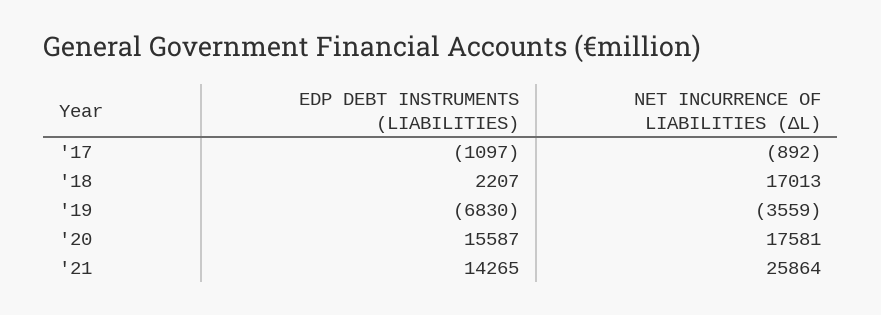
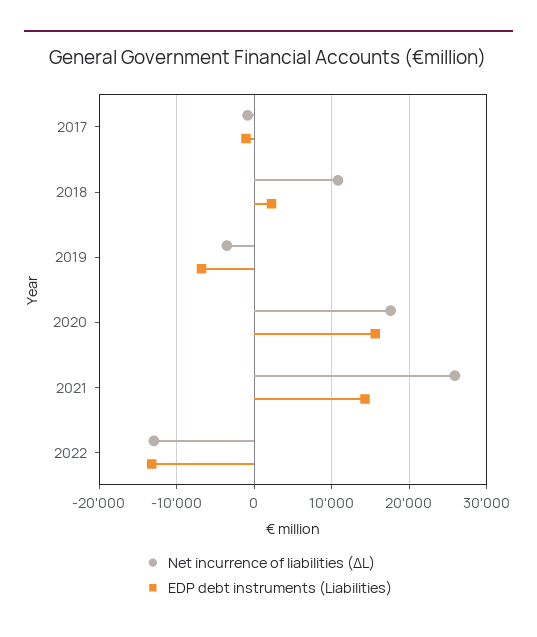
NET INCURRENCE OF LIABILITIES (ΔL), '18: 17013 -> 11000
NET INCURRENCE OF LIABILITIES (ΔL), 2022: none -> -13000
EDP DEBT INSTRUMENTS (LIABILITIES), 2022: none -> -13000

